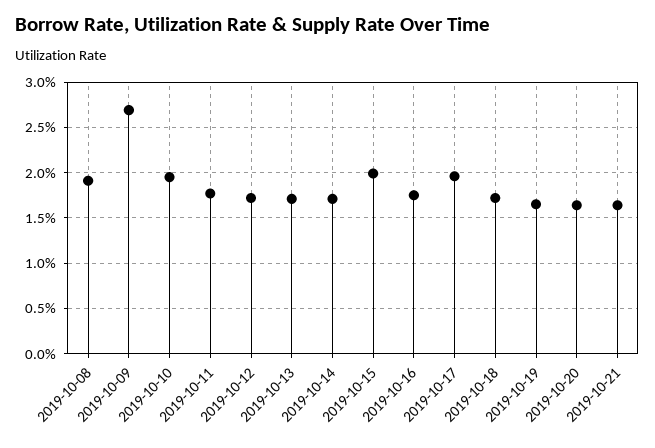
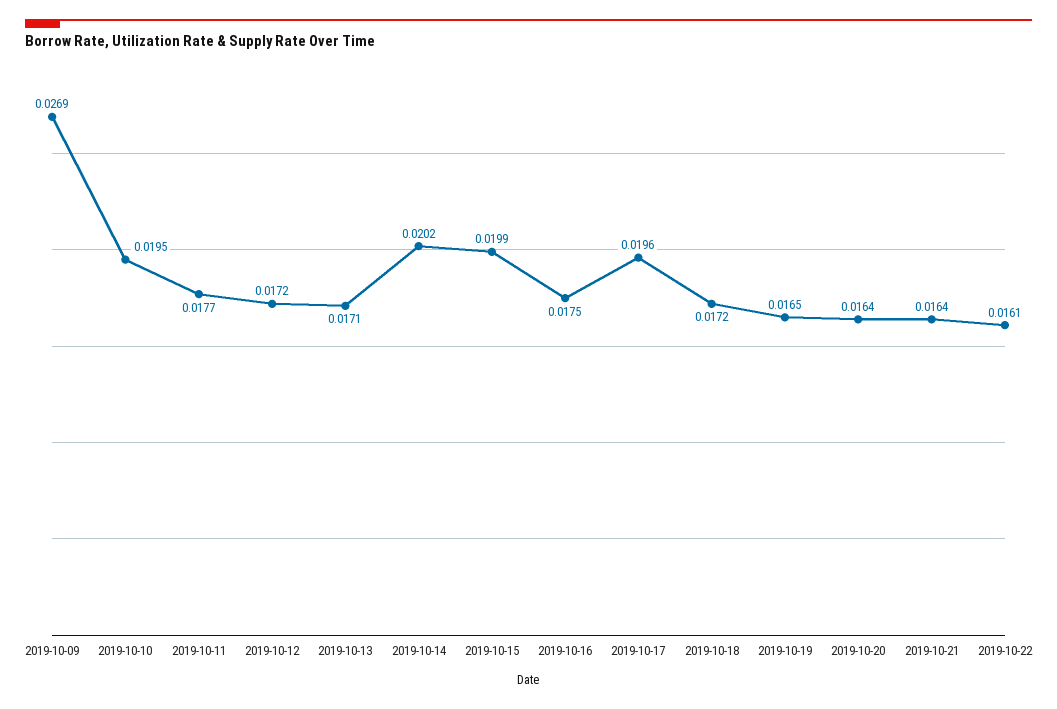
2019-10-08: 0.019 -> none
2019-10-14: 0.017 -> 0.0202
2019-10-22: none -> 0.0161

